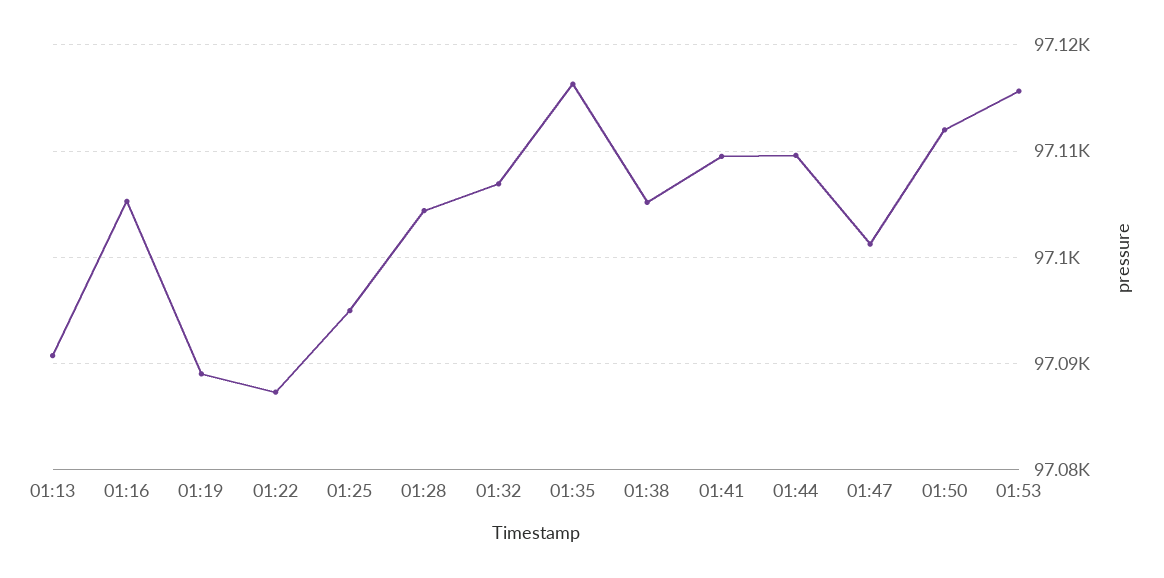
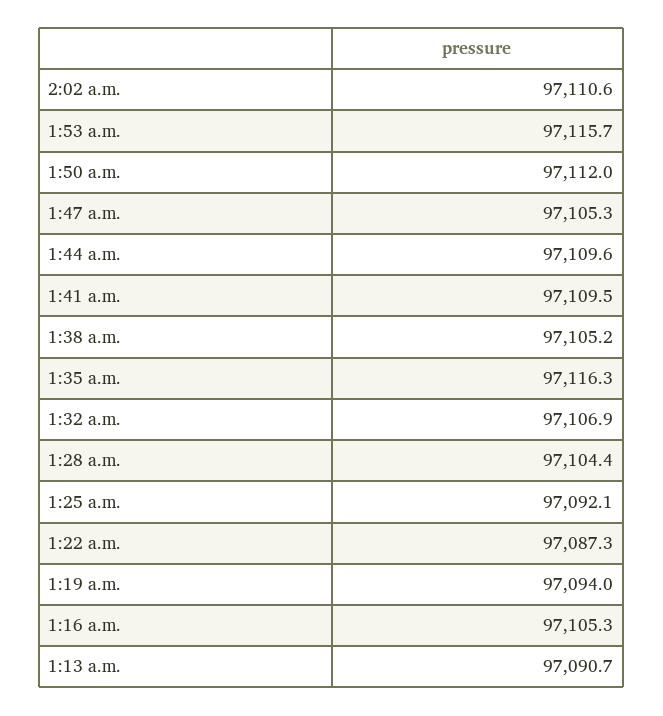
01:19: 97089 -> 97094
01:25: 97095 -> 97092.1
01:47: 97101 -> 97105.3
2:02 a.m.: none -> 97110.6

